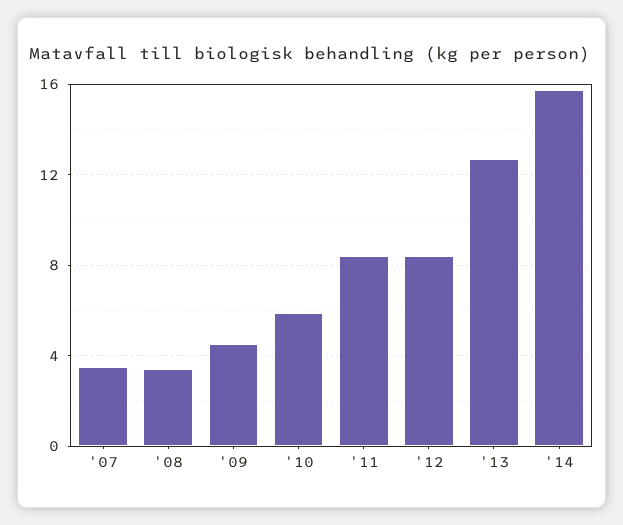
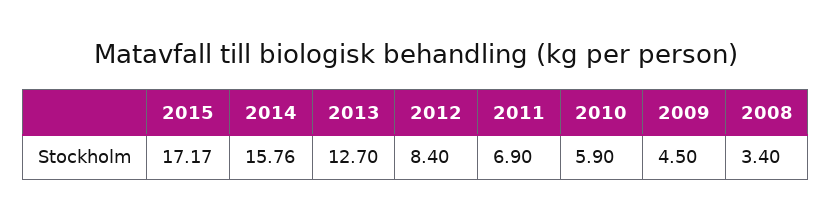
'07: 3.5 -> none
'11: 8.5 -> 6.9
2015: none -> 17.17

